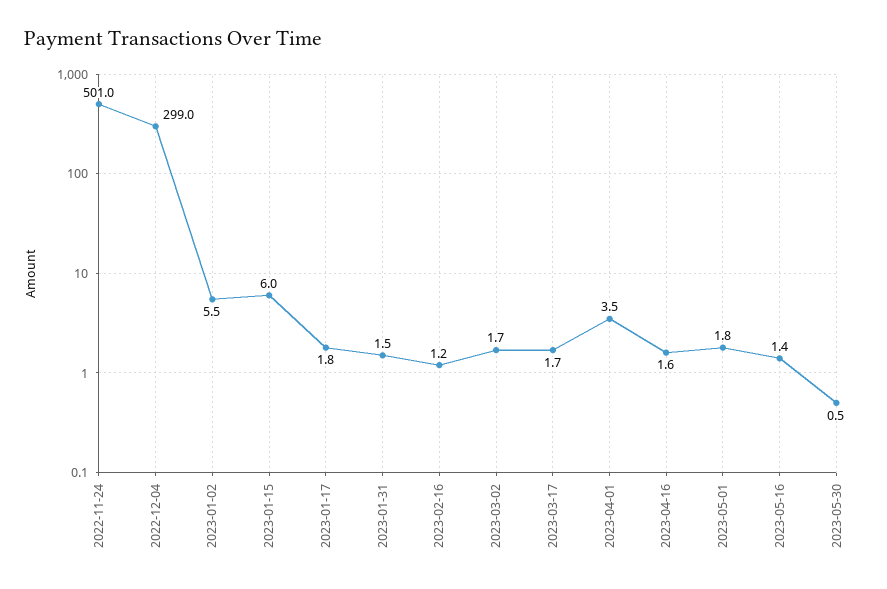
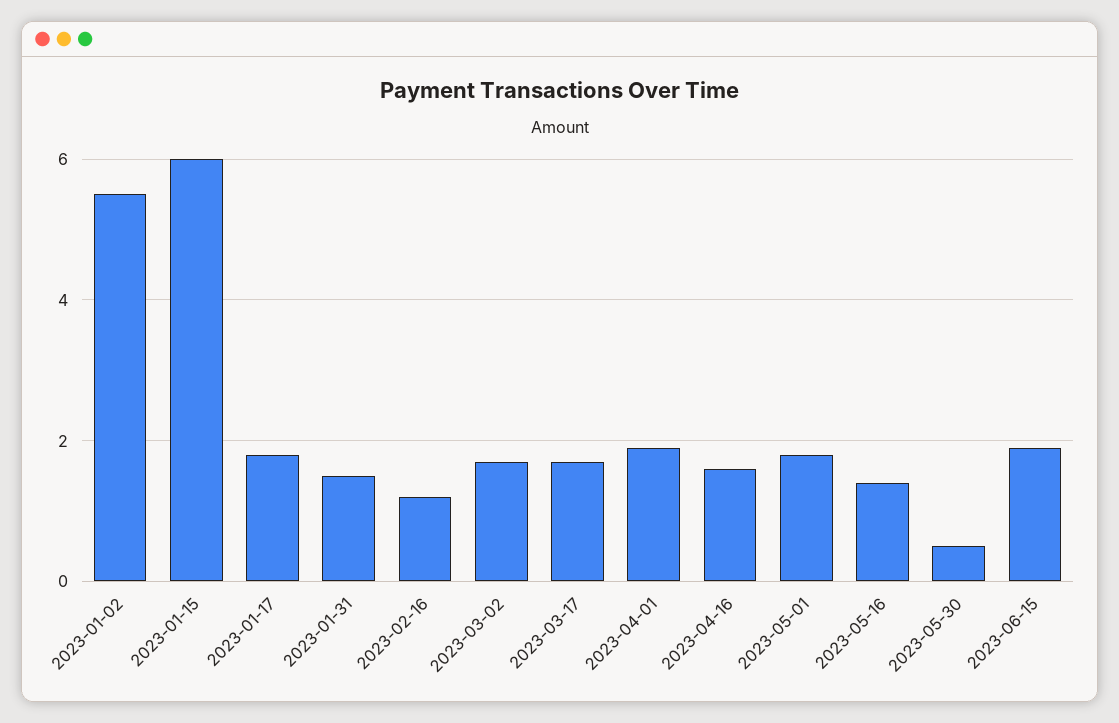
2022-11-24: 501 -> none
2022-12-04: 299 -> none
2023-04-01: 3.5 -> 2
2023-06-15: none -> 2

